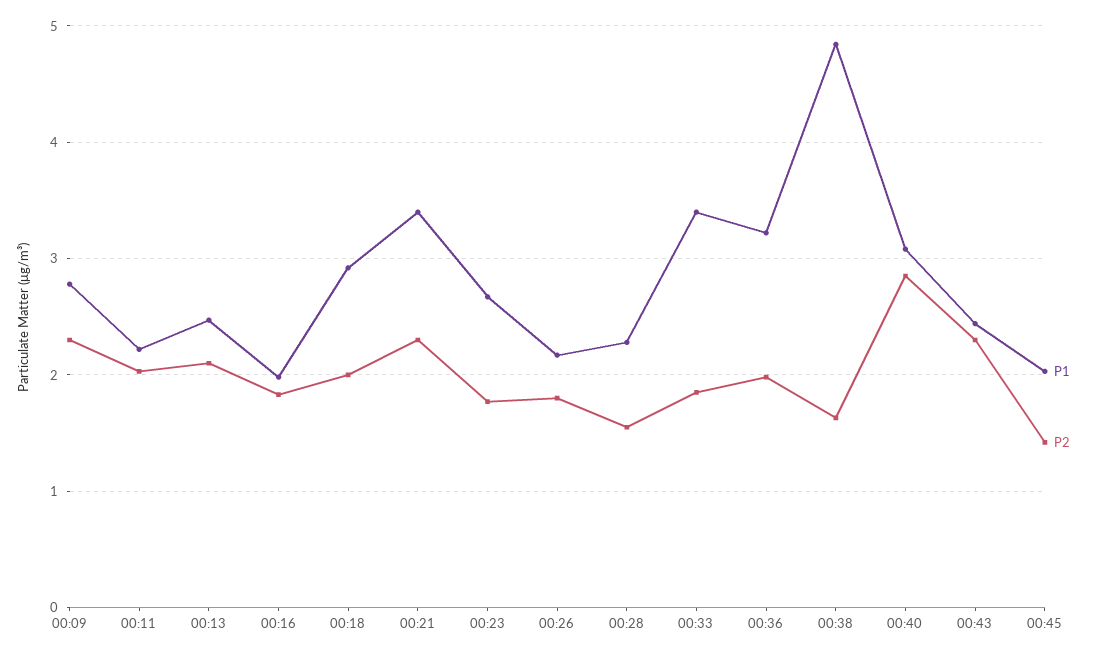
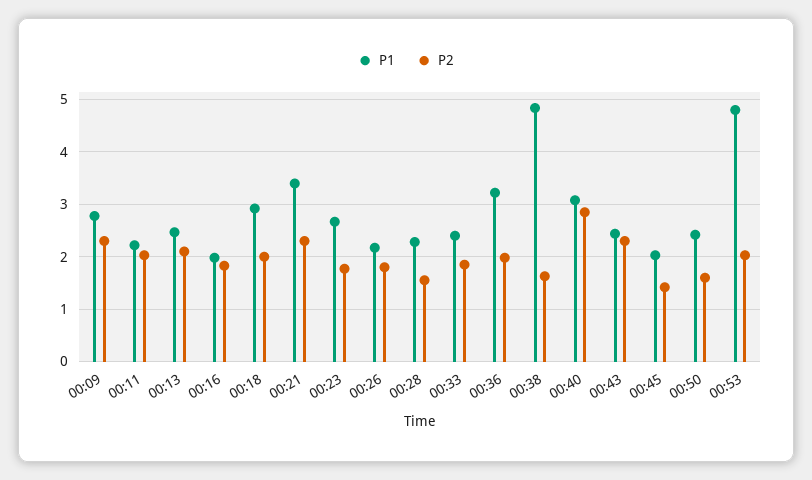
P1, 00:33: 3.4 -> 2.4
P1, 00:50: none -> 2.4
P2, 00:50: none -> 1.6
P1, 00:53: none -> 4.8
P2, 00:53: none -> 2

